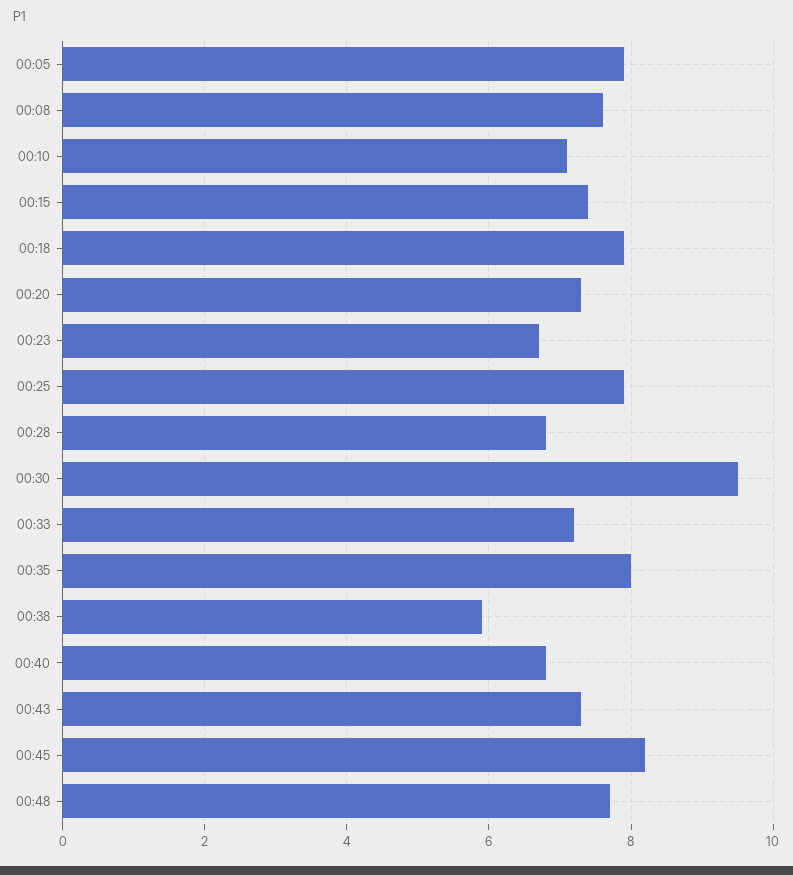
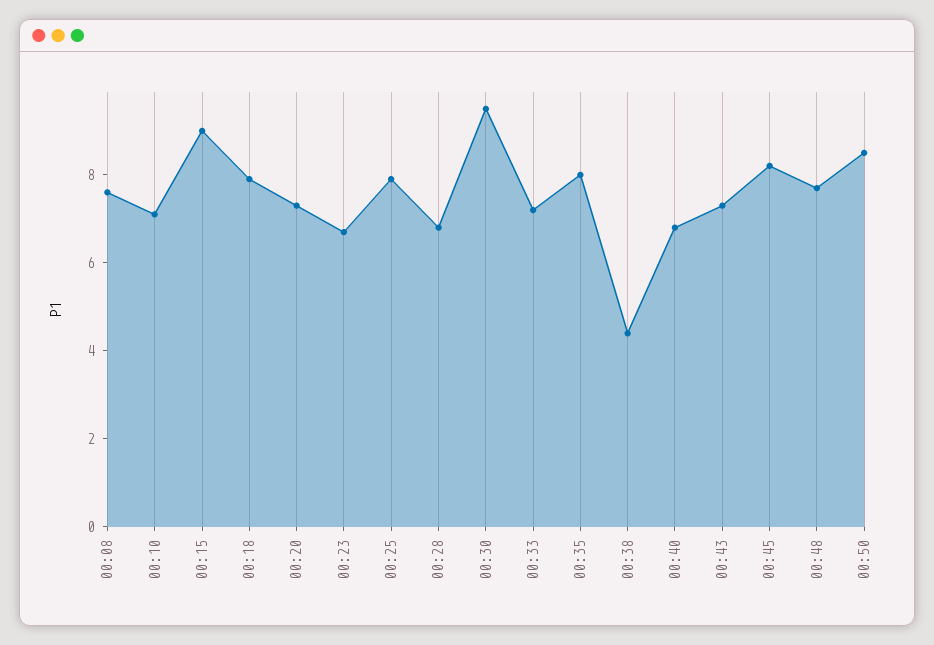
00:05: 8 -> none
00:15: 7.5 -> 9
00:38: 6 -> 4.5
00:50: none -> 8.5

